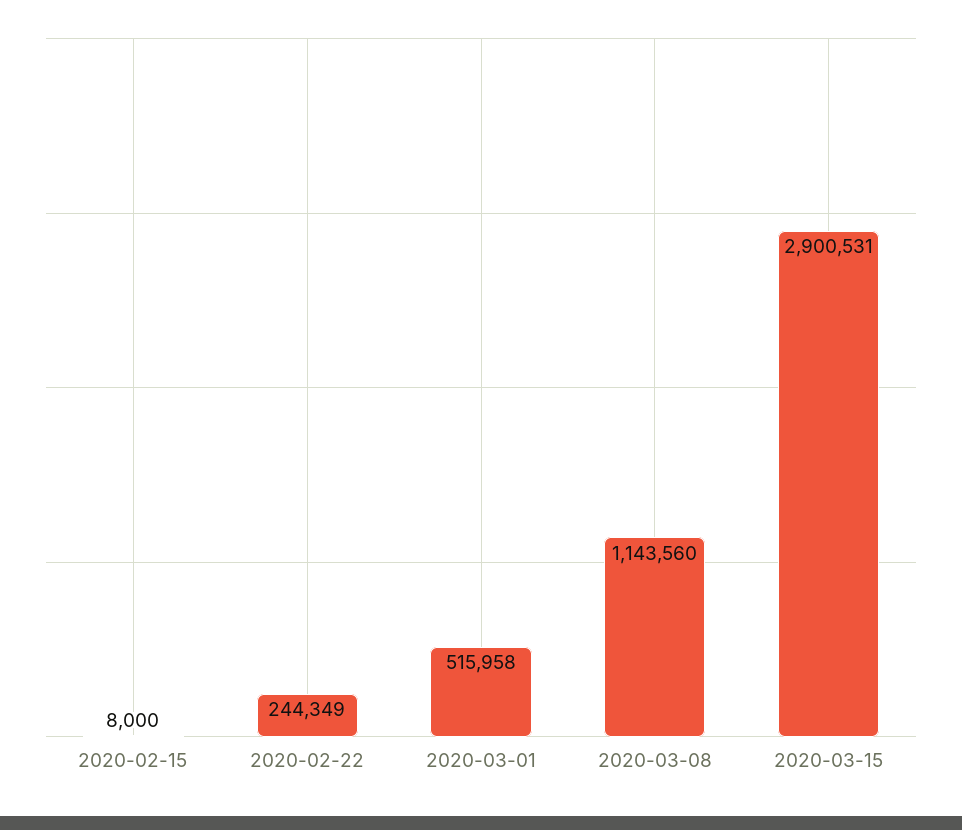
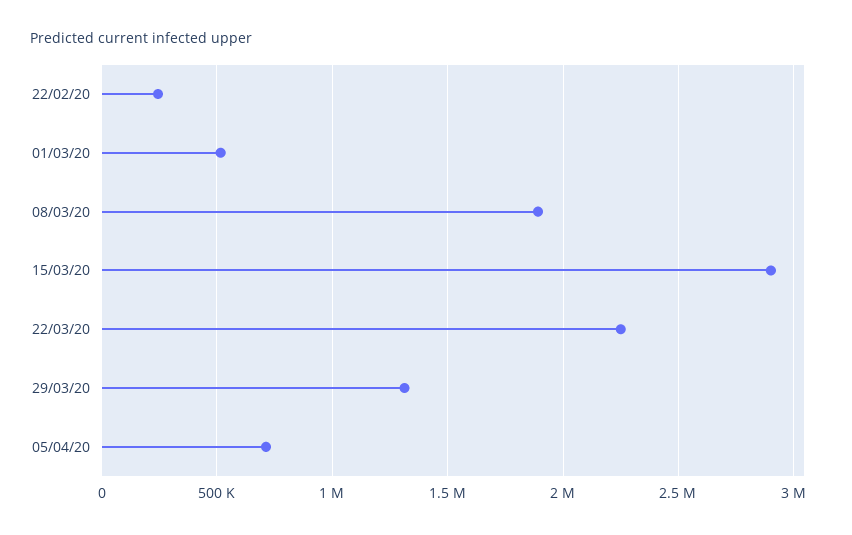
2020-02-15: 8000 -> none
2020-03-08: 1143560 -> 1900000
22/03/20: none -> 2250000
29/03/20: none -> 1300000
05/04/20: none -> 700000

